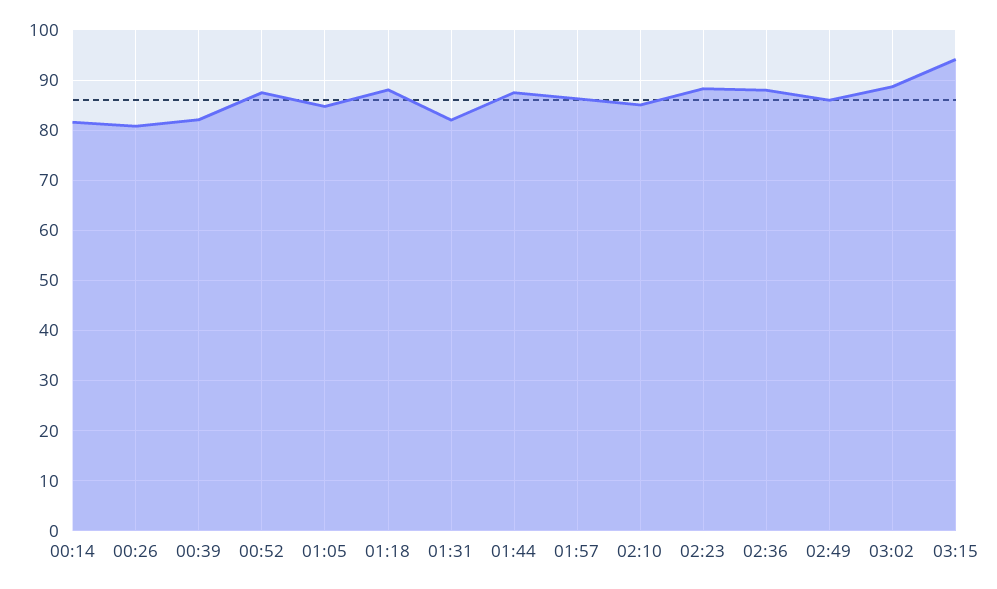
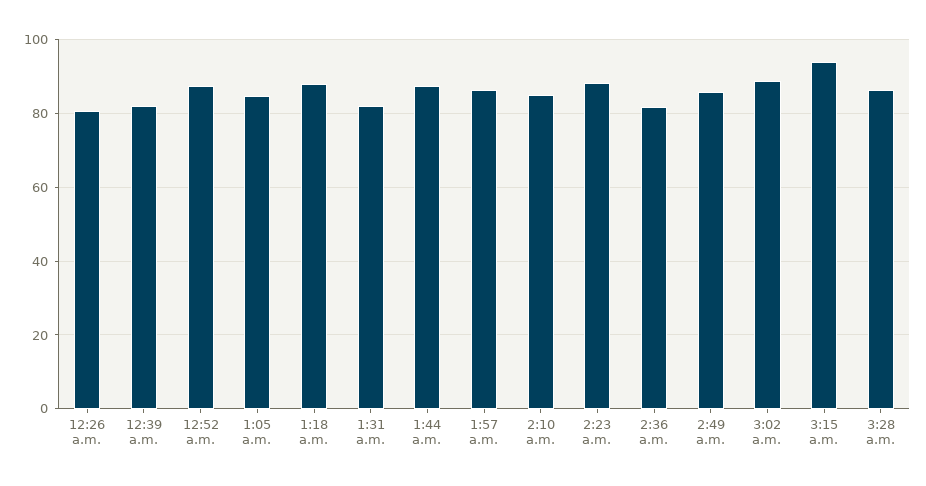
00:14: 82 -> none
02:36: 88 -> 82
3:28 a.m.: none -> 86

